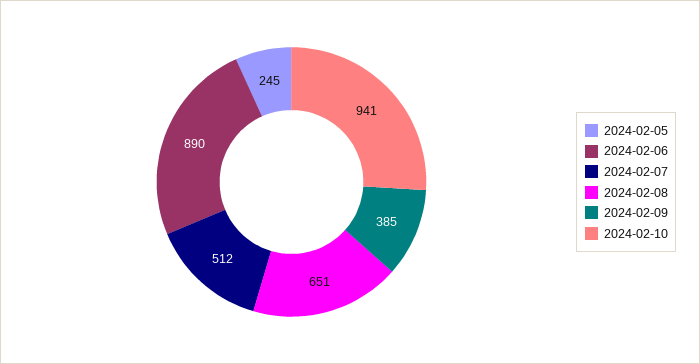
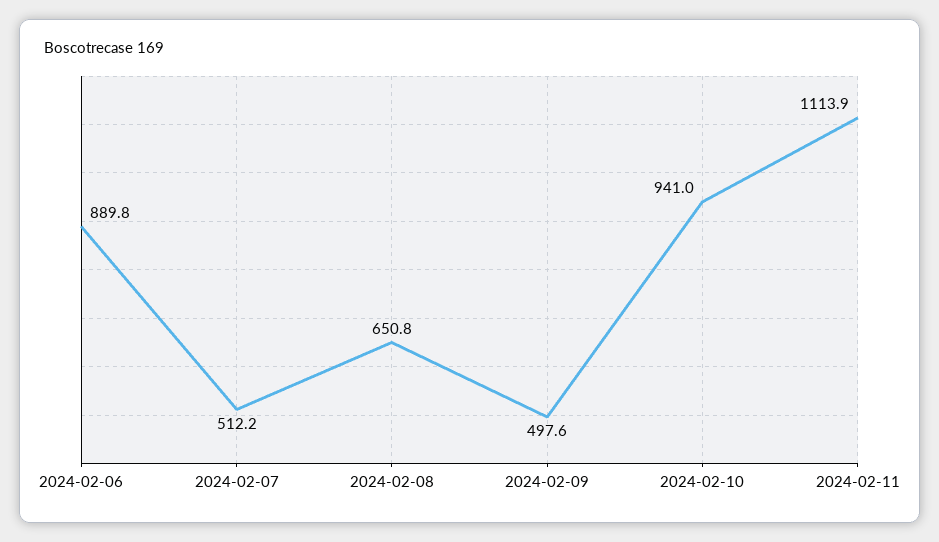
2024-02-05: 245 -> none
2024-02-09: 385 -> 497.6
2024-02-11: none -> 1113.9

